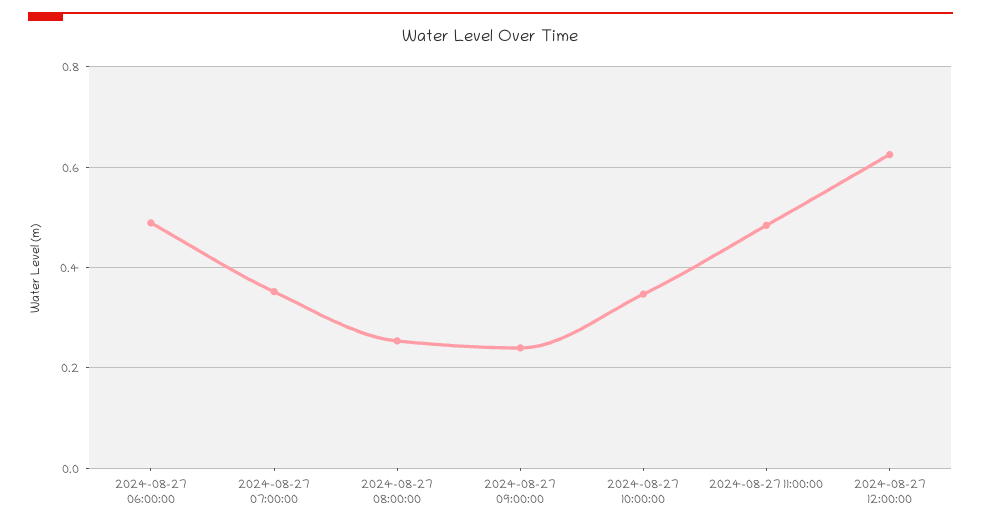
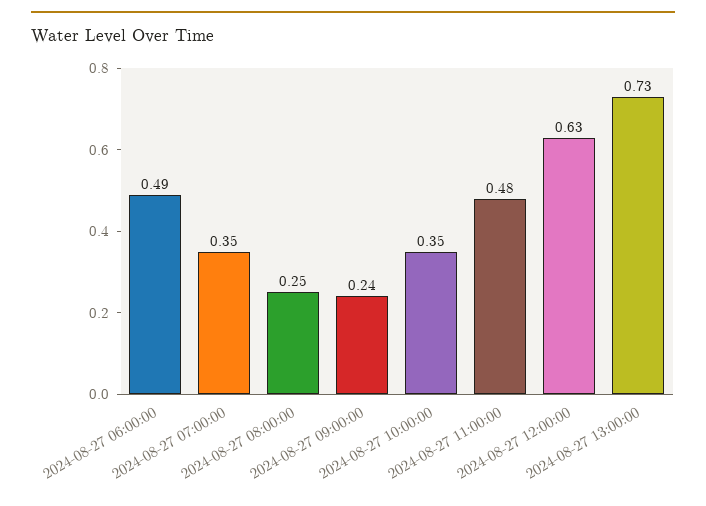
2024-08-27 13:00:00: none -> 0.73

